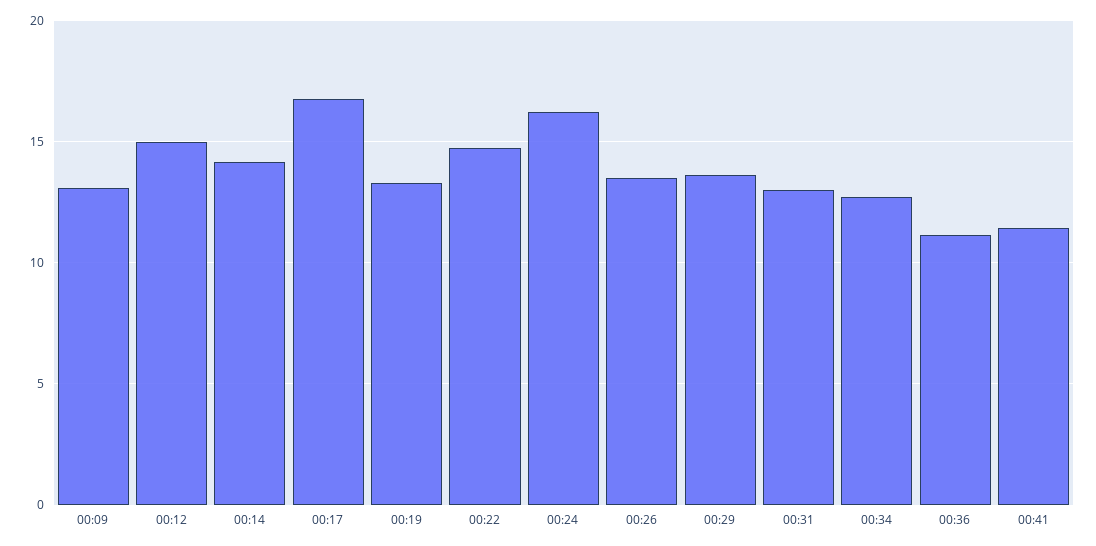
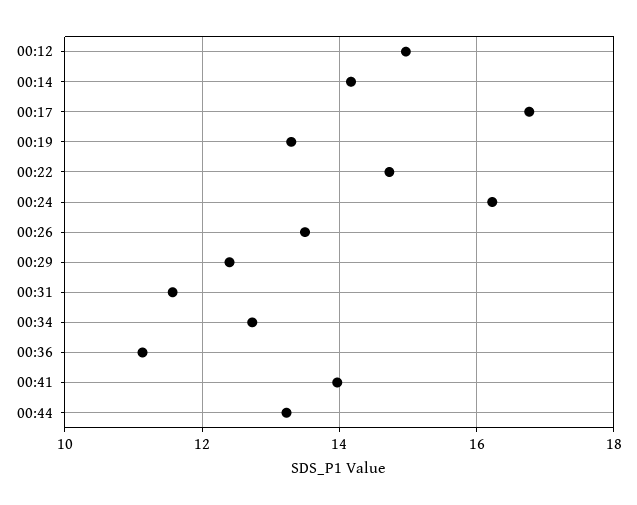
00:09: 13 -> none
00:29: 13.5 -> 12.4
00:31: 13 -> 11.6
00:41: 11.5 -> 14
00:44: none -> 13.2

